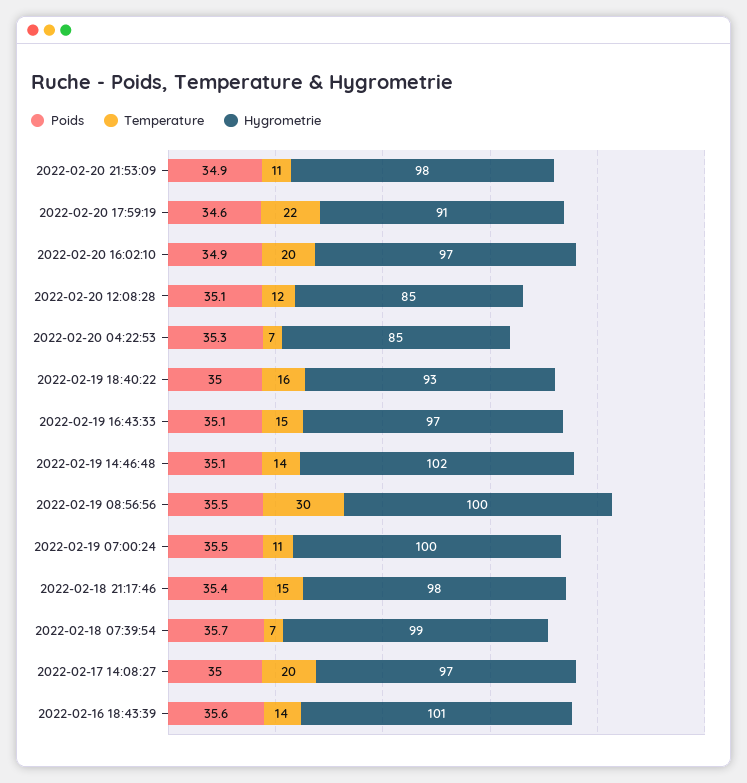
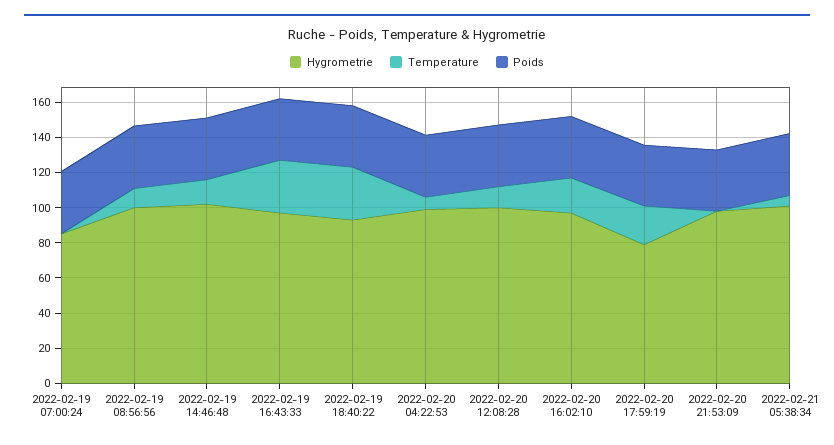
Temperature, 2022-02-20 21:53:09: 11 -> 0
Hygrometrie, 2022-02-20 17:59:19: 91 -> 80
Hygrometrie, 2022-02-20 12:08:28: 85 -> 100
Hygrometrie, 2022-02-20 04:22:53: 85 -> 100
Temperature, 2022-02-19 18:40:22: 16 -> 30
Temperature, 2022-02-19 16:43:33: 15 -> 30
Temperature, 2022-02-19 08:56:56: 30 -> 10
Temperature, 2022-02-19 07:00:24: 11 -> 0
Hygrometrie, 2022-02-19 07:00:24: 100 -> 85
Poids, 2022-02-18 21:17:46: 35.4 -> none
Temperature, 2022-02-18 21:17:46: 15 -> none
Hygrometrie, 2022-02-18 21:17:46: 98 -> none
Poids, 2022-02-18 07:39:54: 35.7 -> none
Temperature, 2022-02-18 07:39:54: 7 -> none
Hygrometrie, 2022-02-18 07:39:54: 99 -> none
Poids, 2022-02-17 14:08:27: 35 -> none
Temperature, 2022-02-17 14:08:27: 20 -> none
Hygrometrie, 2022-02-17 14:08:27: 97 -> none
Poids, 2022-02-16 18:43:39: 35.6 -> none
Temperature, 2022-02-16 18:43:39: 14 -> none
Hygrometrie, 2022-02-16 18:43:39: 101 -> none
Hygrometrie, 2022-02-21 05:38:34: none -> 100
Temperature, 2022-02-21 05:38:34: none -> 5
Poids, 2022-02-21 05:38:34: none -> 35

